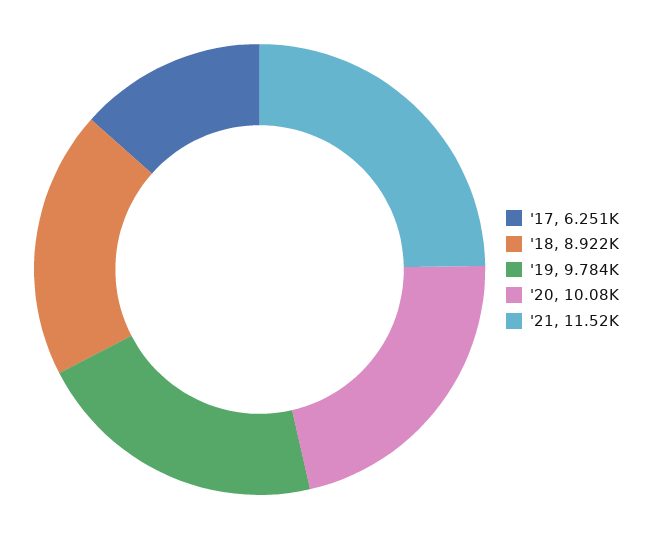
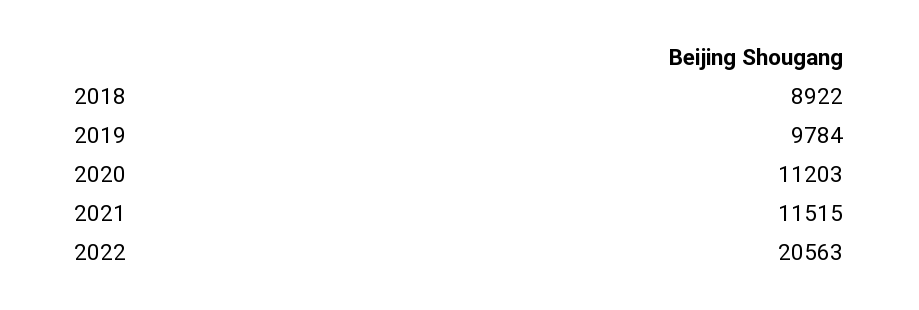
'17: 6251 -> none
'20: 10080 -> 11203
2022: none -> 20563

